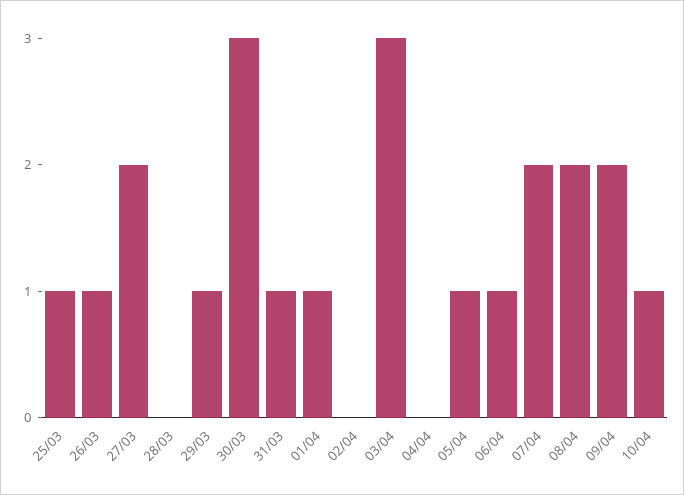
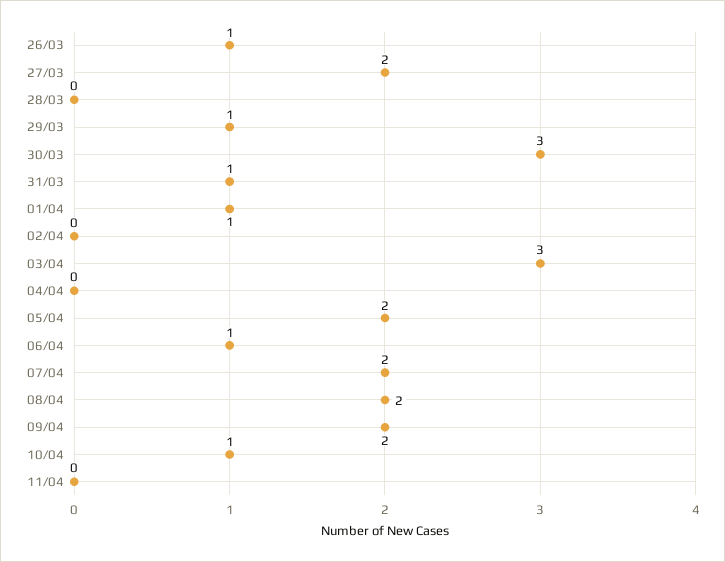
25/03: 1 -> none
05/04: 1 -> 2
11/04: none -> 0

